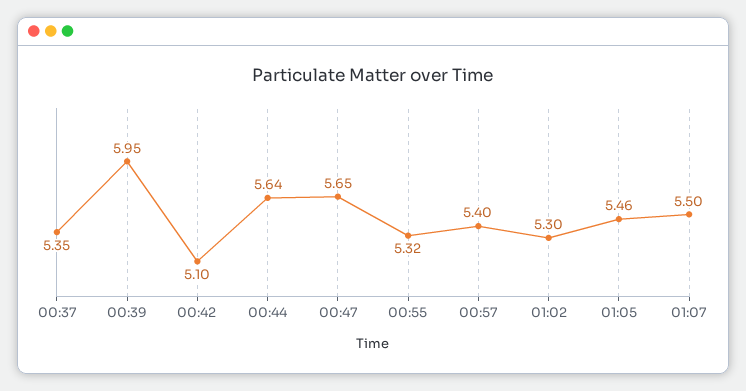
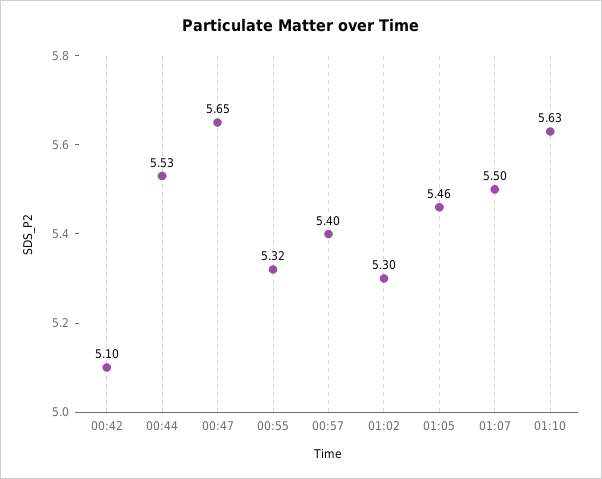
00:37: 5.35 -> none
00:39: 5.95 -> none
00:44: 5.64 -> 5.53
01:10: none -> 5.63

